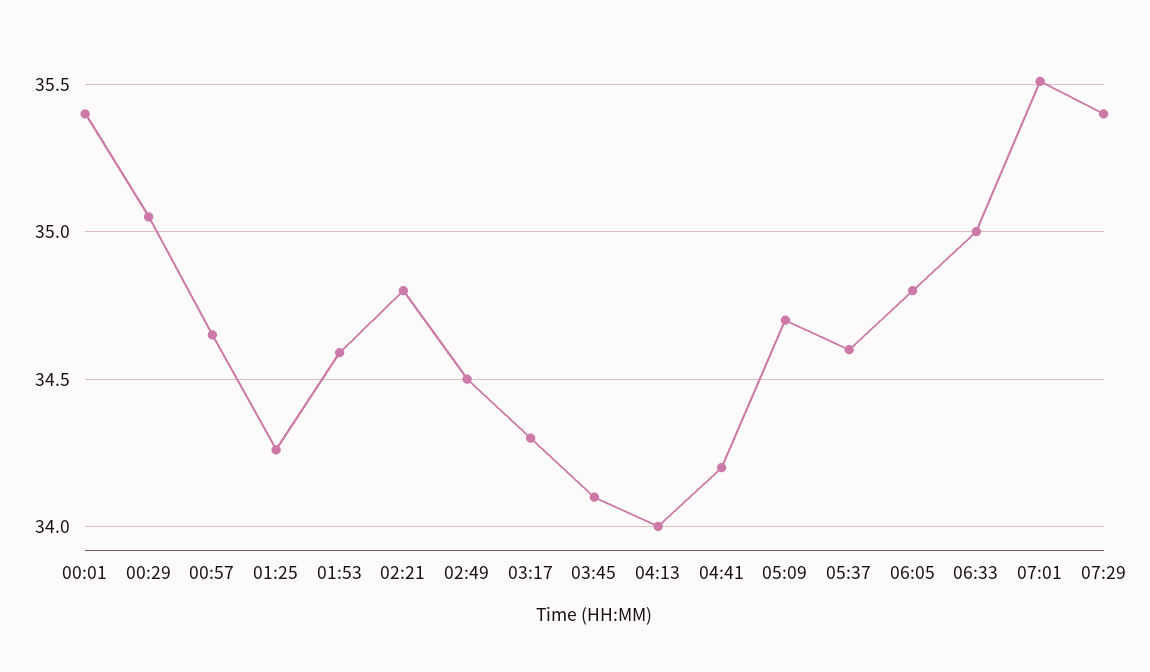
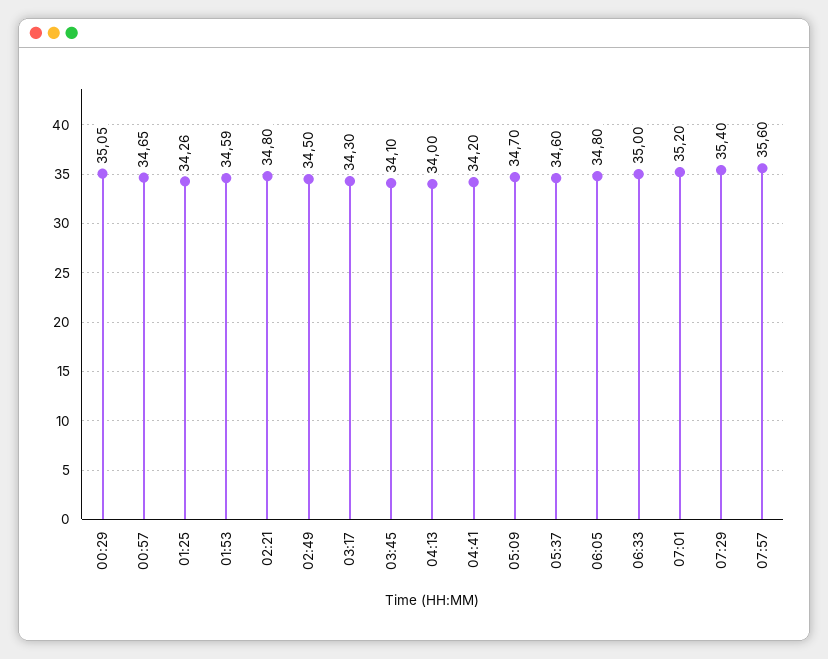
00:01: 35.4 -> none
07:01: 35.5 -> 35.2
07:57: none -> 35.6

